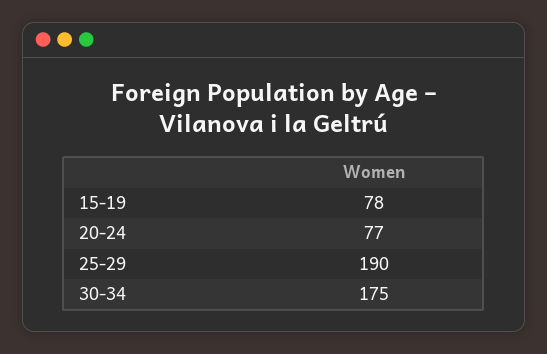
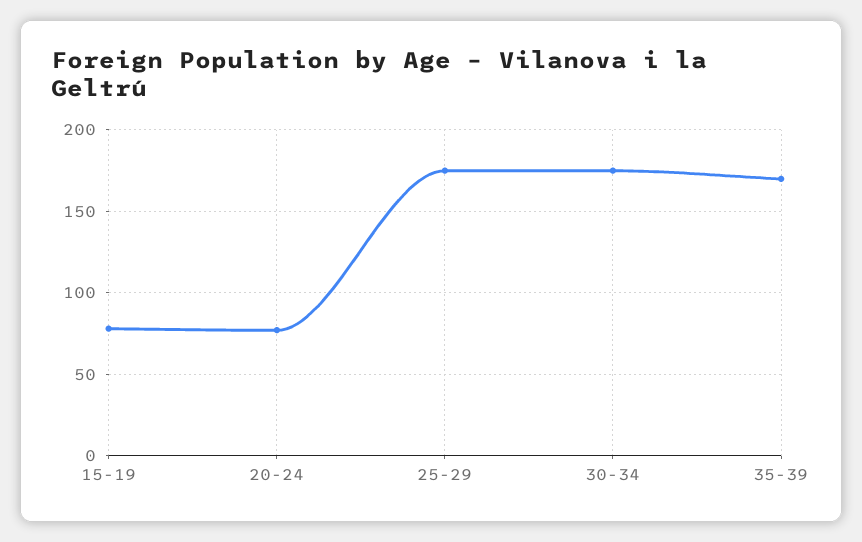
25-29: 190 -> 175
35-39: none -> 170

